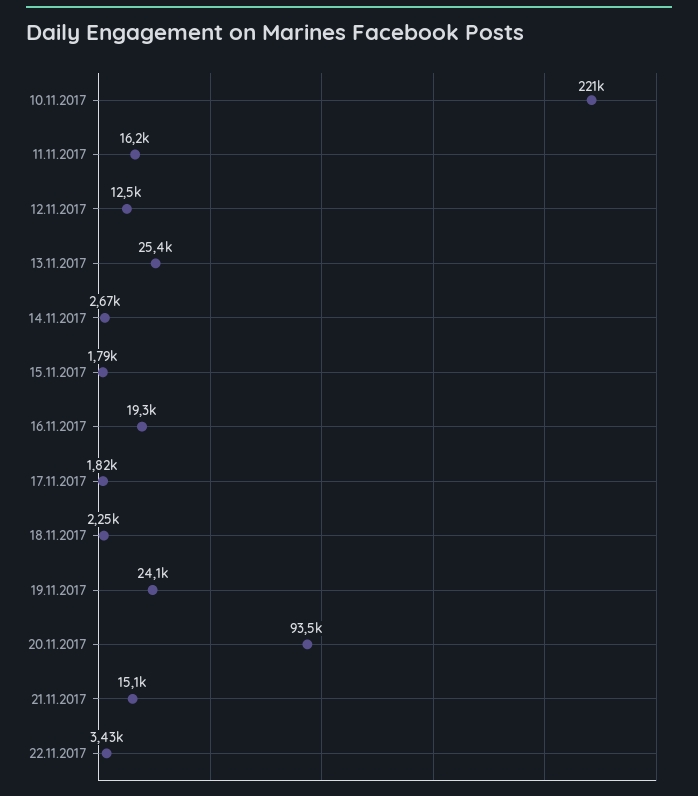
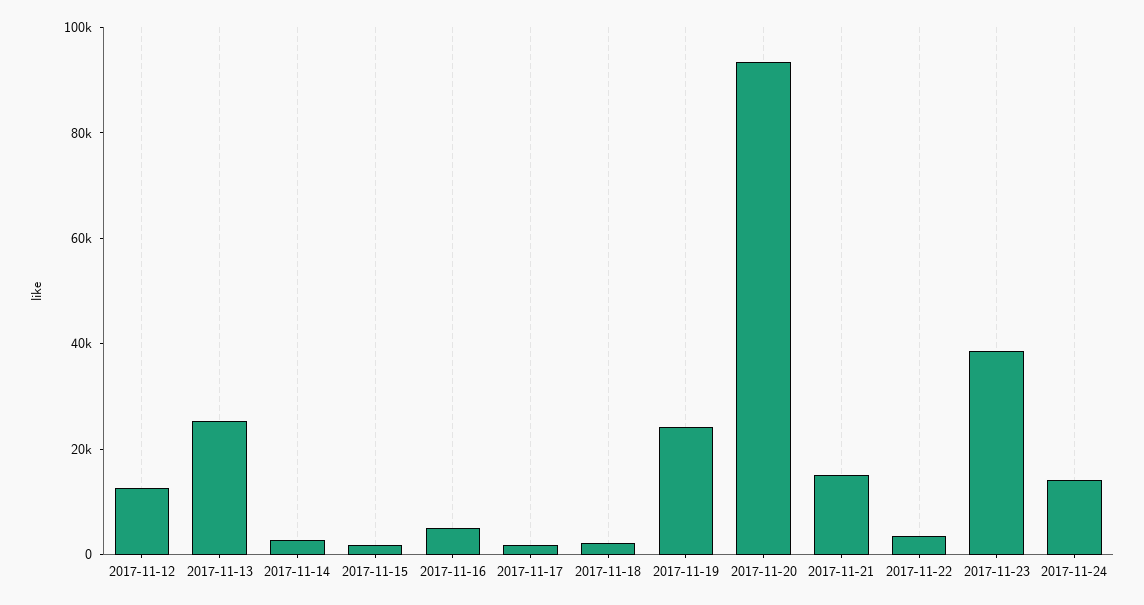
10.11.2017: 221000 -> none
11.11.2017: 16200 -> none
16.11.2017: 19300 -> 5000
2017-11-23: none -> 40000
2017-11-24: none -> 15000

